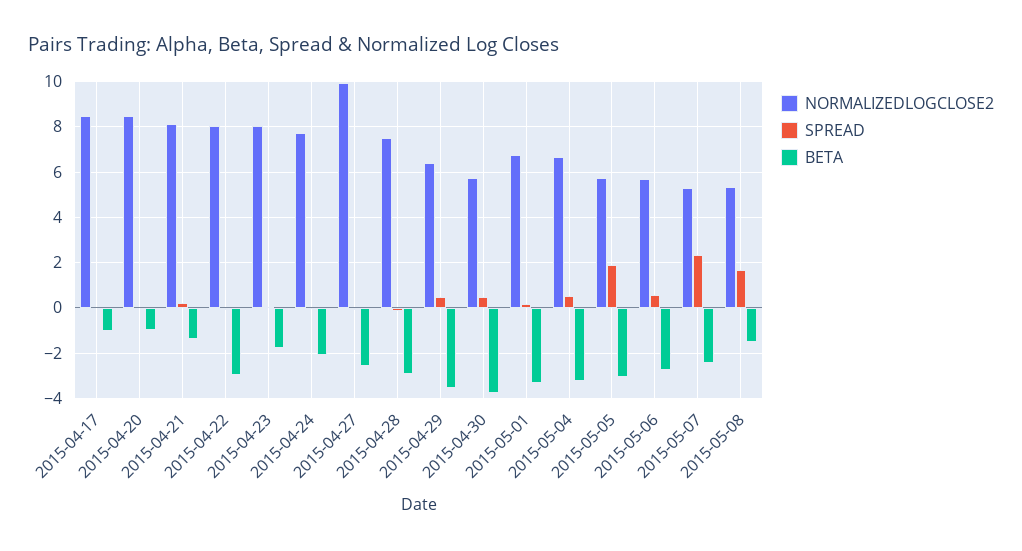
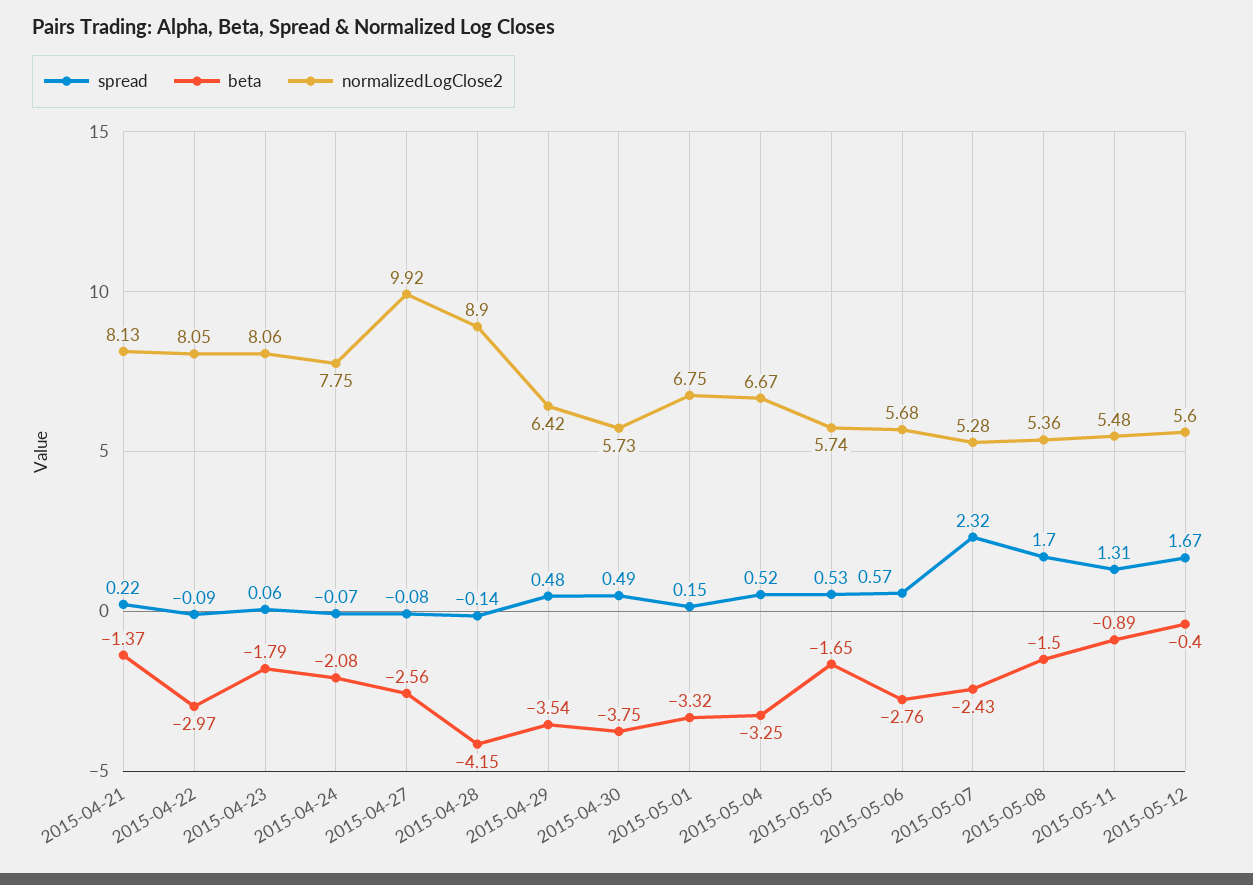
NORMALIZEDLOGCLOSE2, 2015-04-17: 8.5 -> none
SPREAD, 2015-04-17: 0 -> none
BETA, 2015-04-17: -1 -> none
NORMALIZEDLOGCLOSE2, 2015-04-20: 8.5 -> none
SPREAD, 2015-04-20: 0 -> none
BETA, 2015-04-20: -1 -> none
NORMALIZEDLOGCLOSE2, 2015-04-28: 7.5 -> 8.9
BETA, 2015-04-28: -3 -> -4.15
SPREAD, 2015-05-05: 2 -> 0.53
BETA, 2015-05-05: -3 -> -1.65
SPREAD, 2015-05-11: none -> 1.31
BETA, 2015-05-11: none -> -0.89
NORMALIZEDLOGCLOSE2, 2015-05-11: none -> 5.48
SPREAD, 2015-05-12: none -> 1.67
BETA, 2015-05-12: none -> -0.4
NORMALIZEDLOGCLOSE2, 2015-05-12: none -> 5.6

